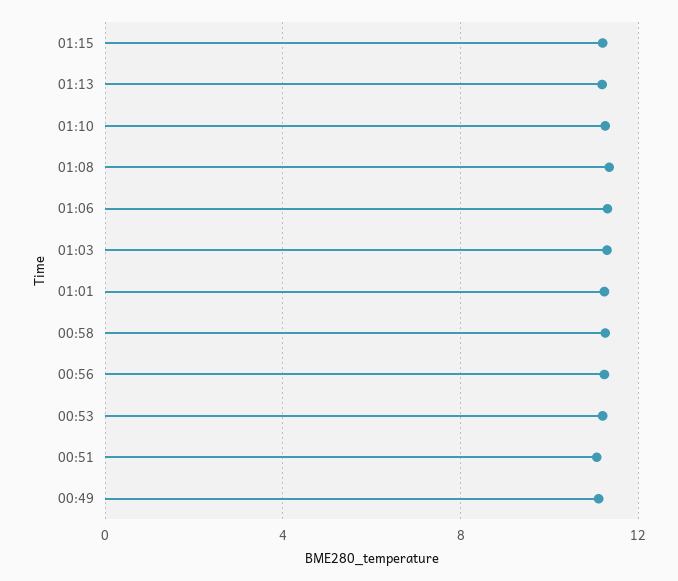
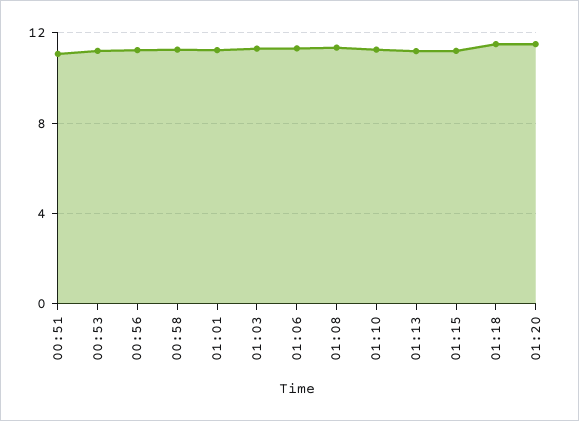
00:49: 11 -> none
01:18: none -> 11.5
01:20: none -> 11.5

